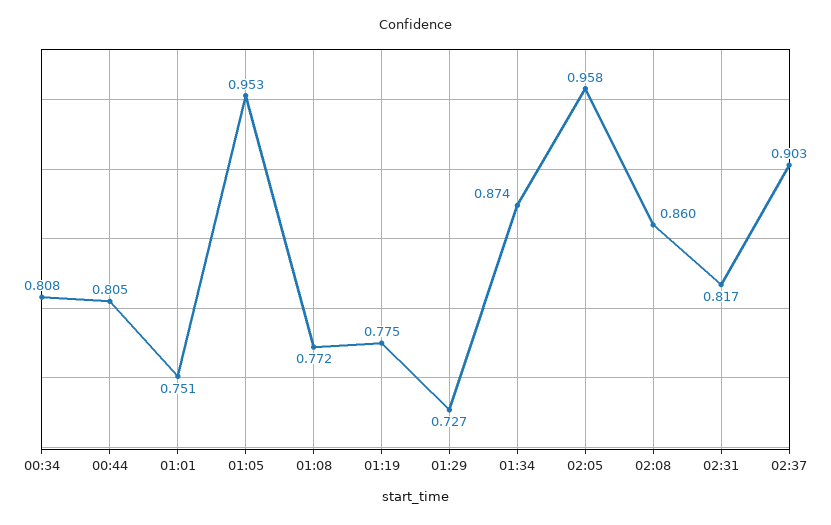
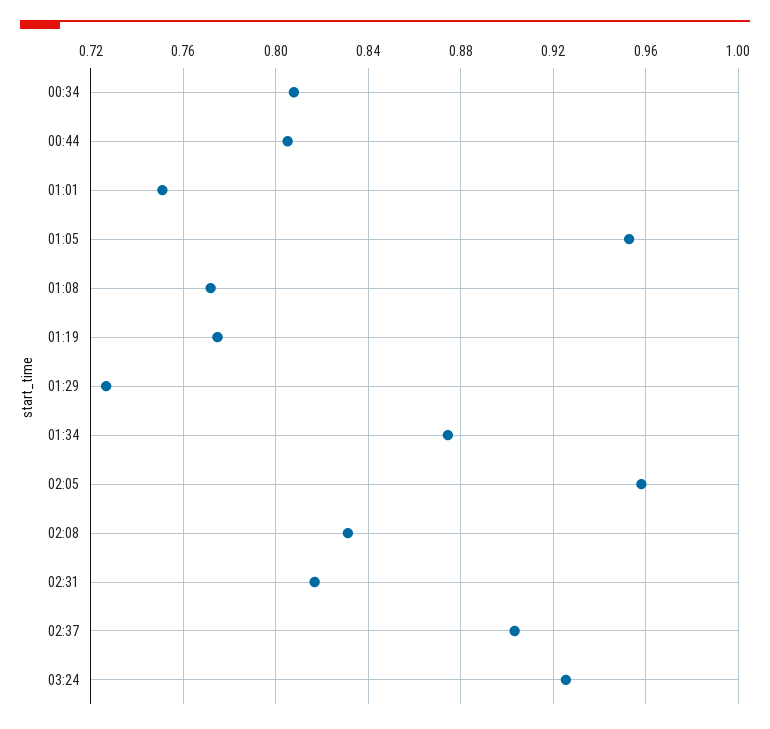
02:08: 0.86 -> 0.83
03:24: none -> 0.925

